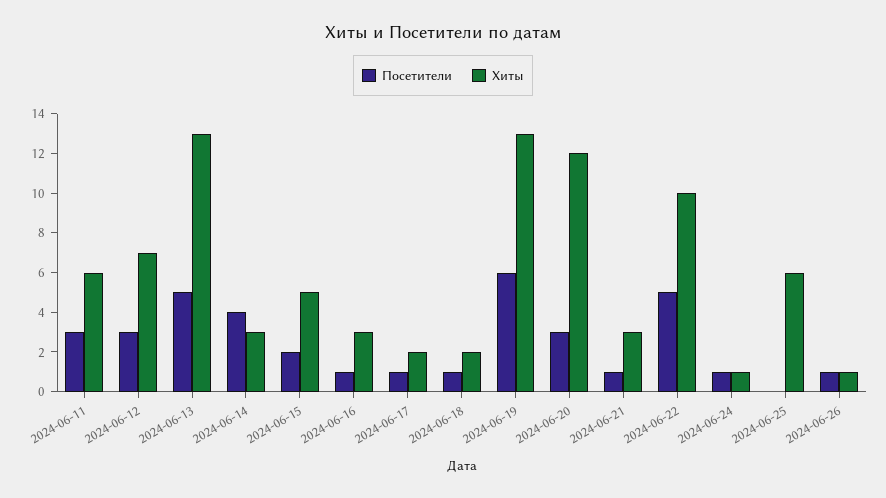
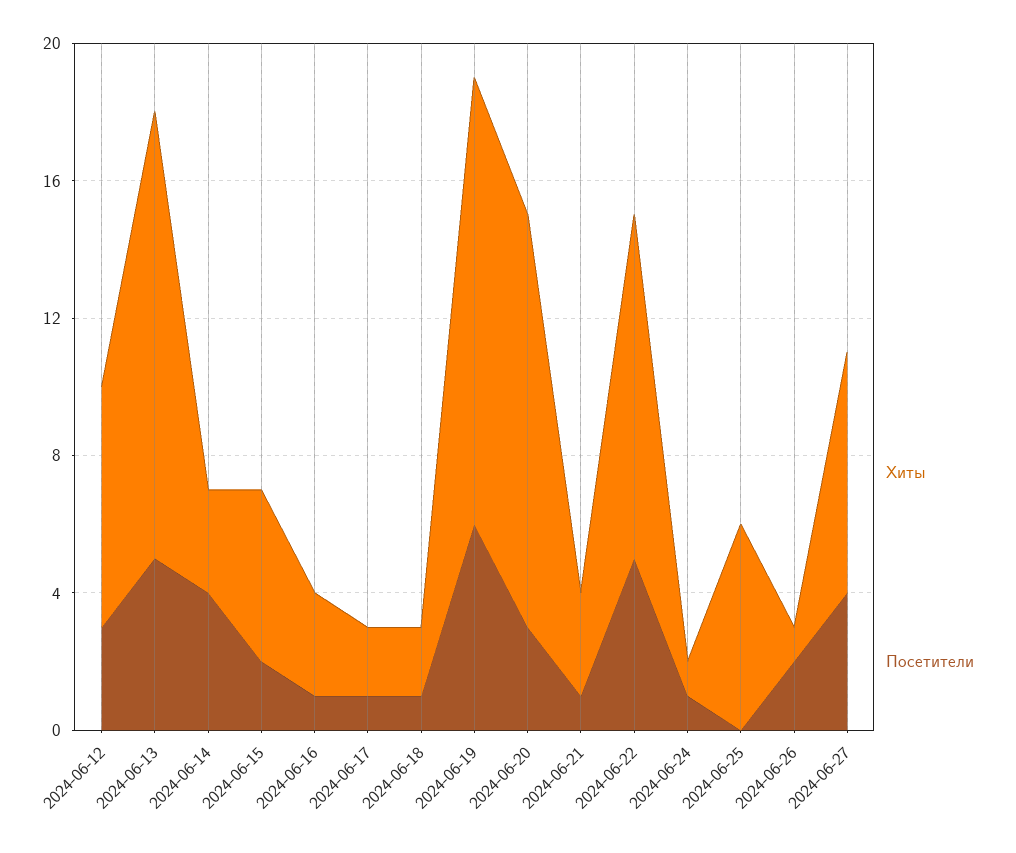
Посетители, 2024-06-11: 3 -> none
Хиты, 2024-06-11: 6 -> none
Посетители, 2024-06-26: 1 -> 2
Хиты, 2024-06-27: none -> 7
Посетители, 2024-06-27: none -> 4

